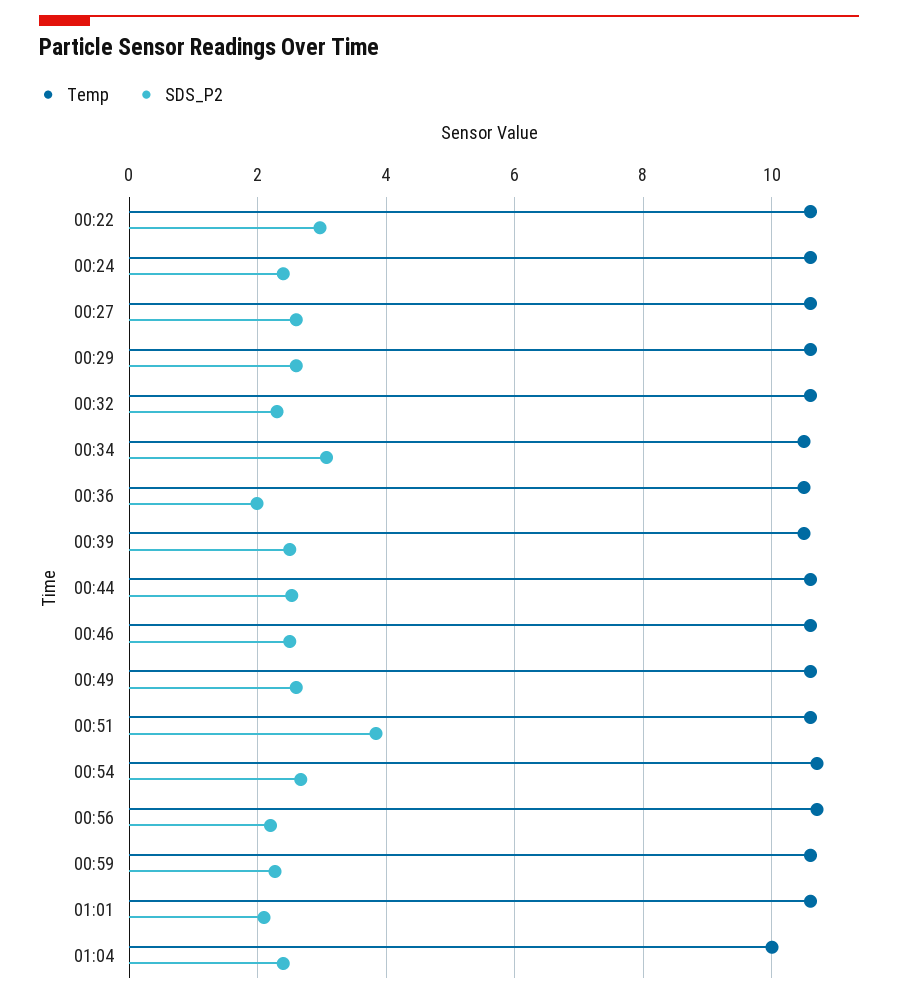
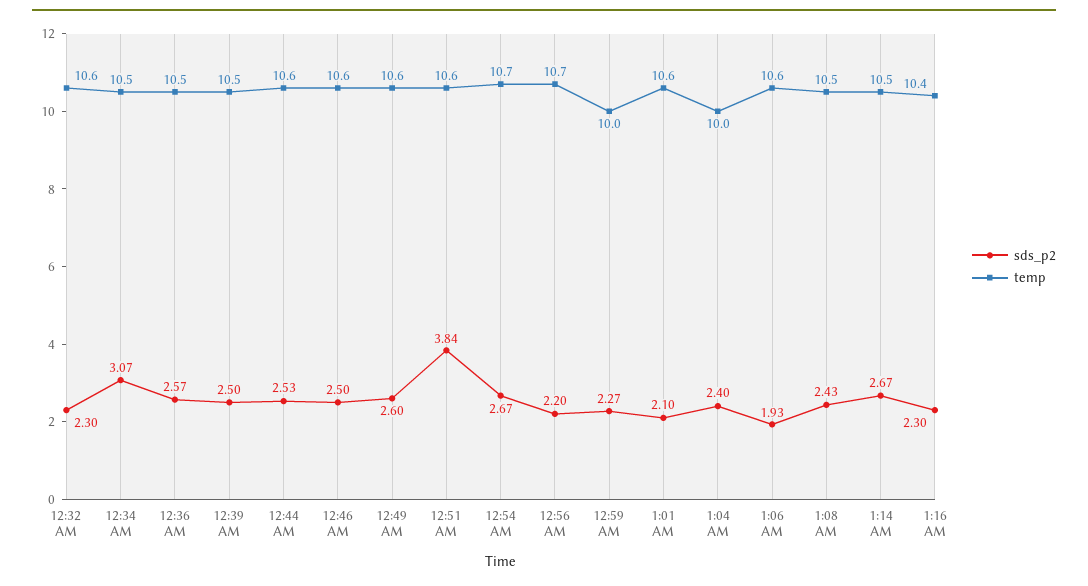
Temp, 00:22: 10.6 -> none
SDS_P2, 00:22: 3 -> none
Temp, 00:24: 10.6 -> none
SDS_P2, 00:24: 2.4 -> none
Temp, 00:27: 10.6 -> none
SDS_P2, 00:27: 2.6 -> none
Temp, 00:29: 10.6 -> none
SDS_P2, 00:29: 2.6 -> none
SDS_P2, 00:36: 2 -> 2.57
Temp, 00:59: 10.6 -> 10
SDS_P2, 1:06 AM: none -> 1.93
Temp, 1:06 AM: none -> 10.6
SDS_P2, 1:08 AM: none -> 2.43
Temp, 1:08 AM: none -> 10.5
SDS_P2, 1:14 AM: none -> 2.67
Temp, 1:14 AM: none -> 10.5
SDS_P2, 1:16 AM: none -> 2.3
Temp, 1:16 AM: none -> 10.4

